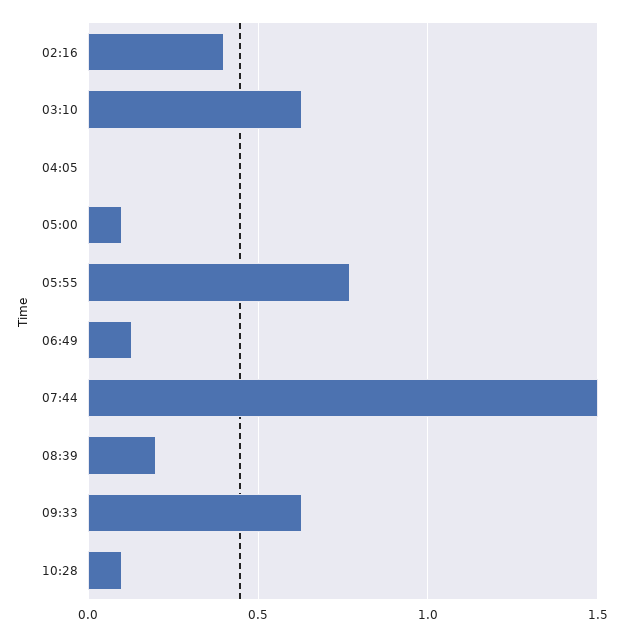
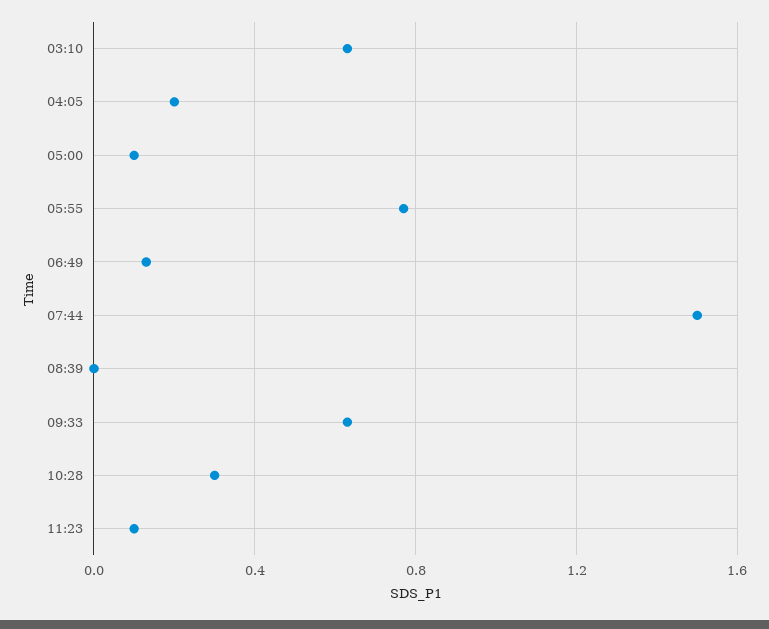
02:16: 0.4 -> none
04:05: 0 -> 0.2
08:39: 0.2 -> 0
10:28: 0.1 -> 0.3
11:23: none -> 0.1

